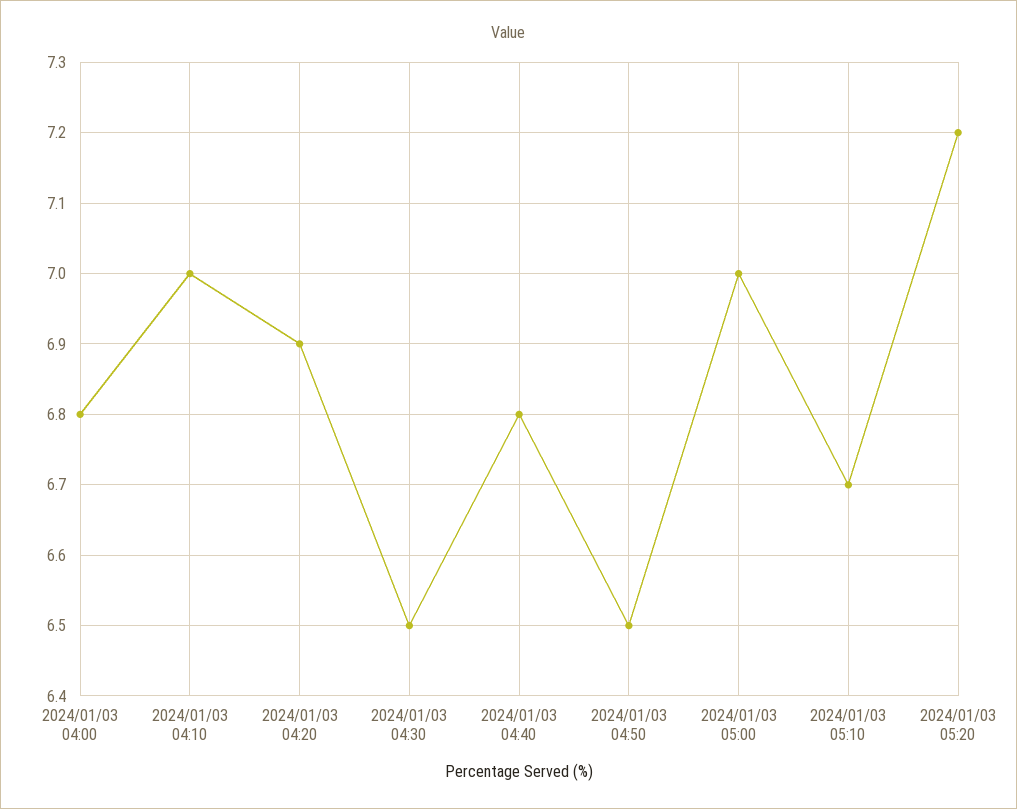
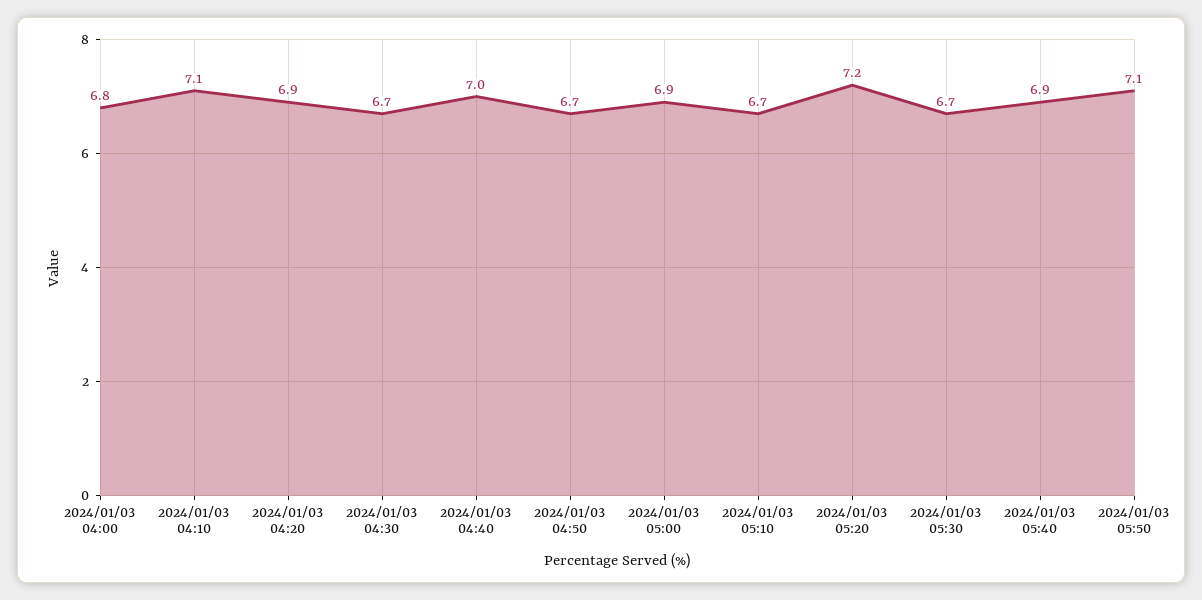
2024/01/03 04:10: 7 -> 7.1
2024/01/03 04:30: 6.5 -> 6.7
2024/01/03 04:40: 6.8 -> 7
2024/01/03 04:50: 6.5 -> 6.7
2024/01/03 05:00: 7 -> 6.9
2024/01/03 05:30: none -> 6.7
2024/01/03 05:40: none -> 6.9
2024/01/03 05:50: none -> 7.1

